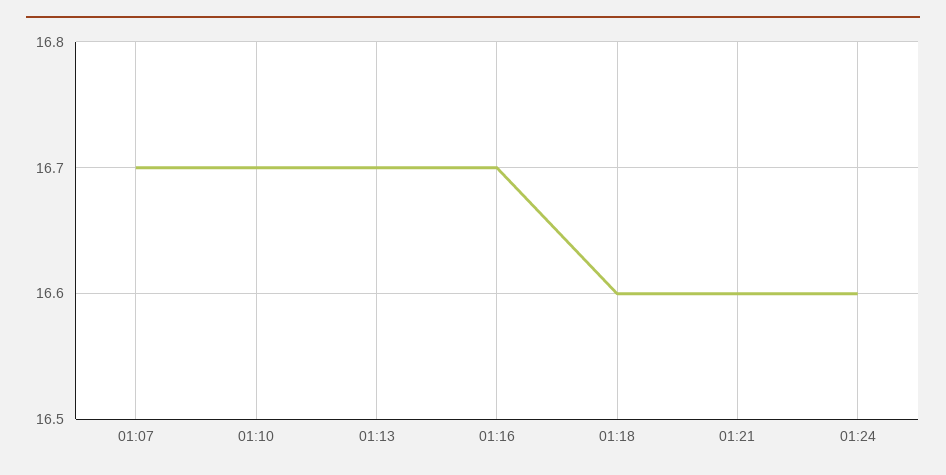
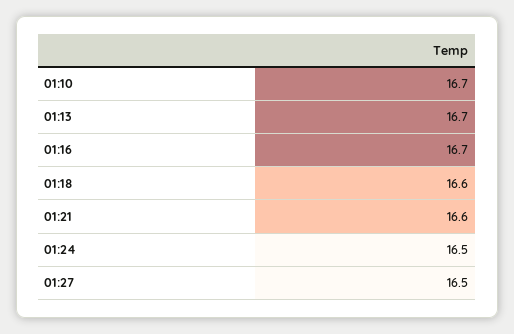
01:07: 16.7 -> none
01:24: 16.6 -> 16.5
01:27: none -> 16.5

